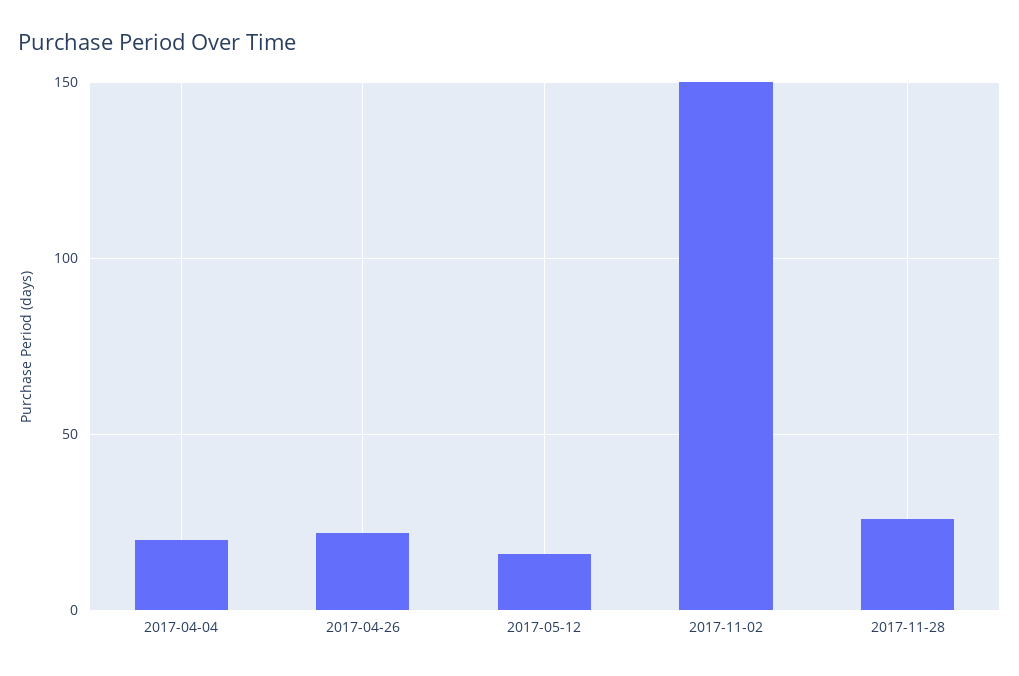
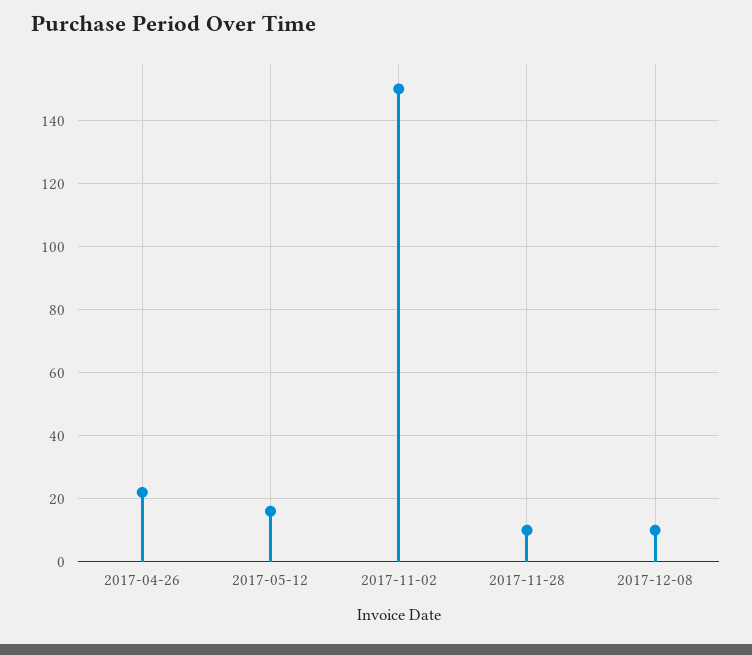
2017-04-04: 20 -> none
2017-11-28: 25 -> 10
2017-12-08: none -> 10

